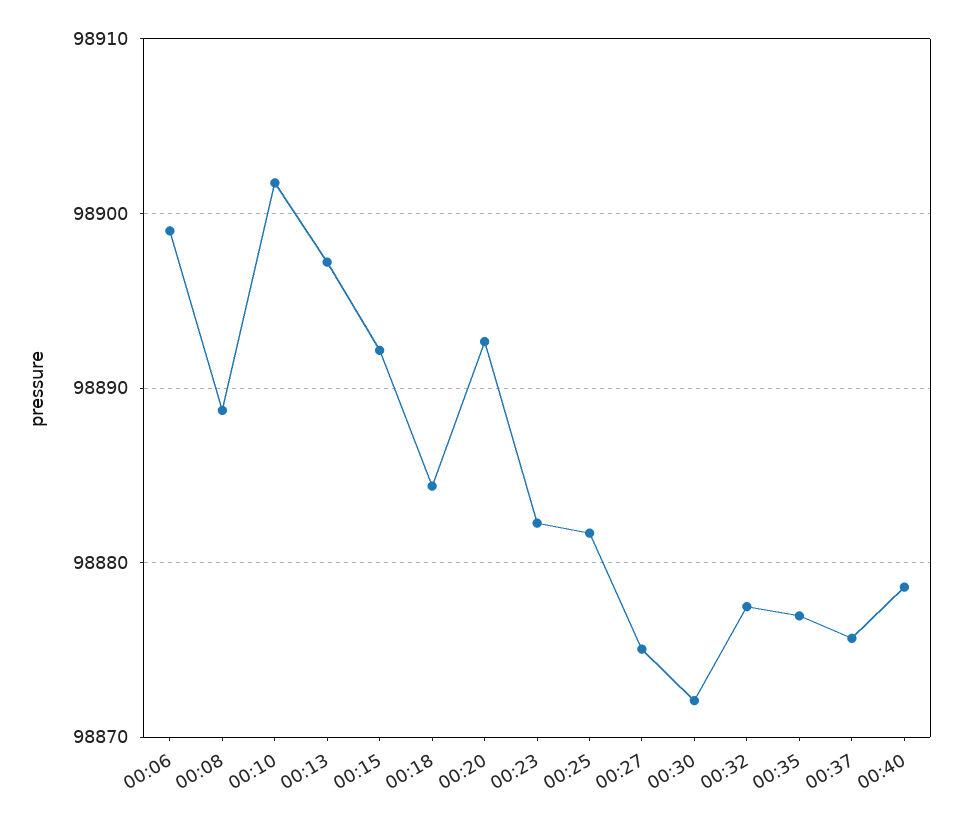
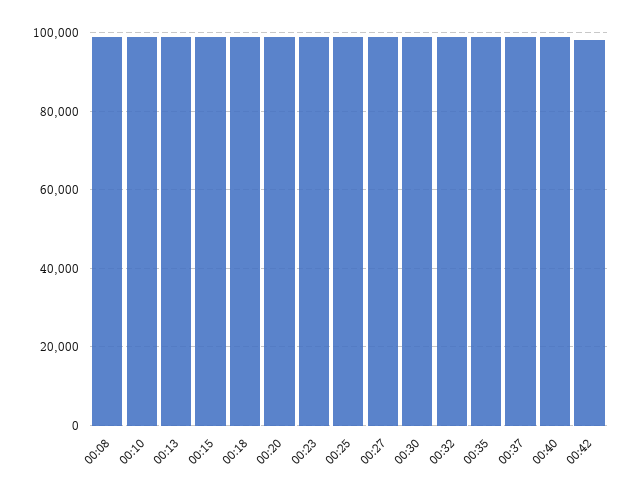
00:06: 98899 -> none
00:42: none -> 98000

